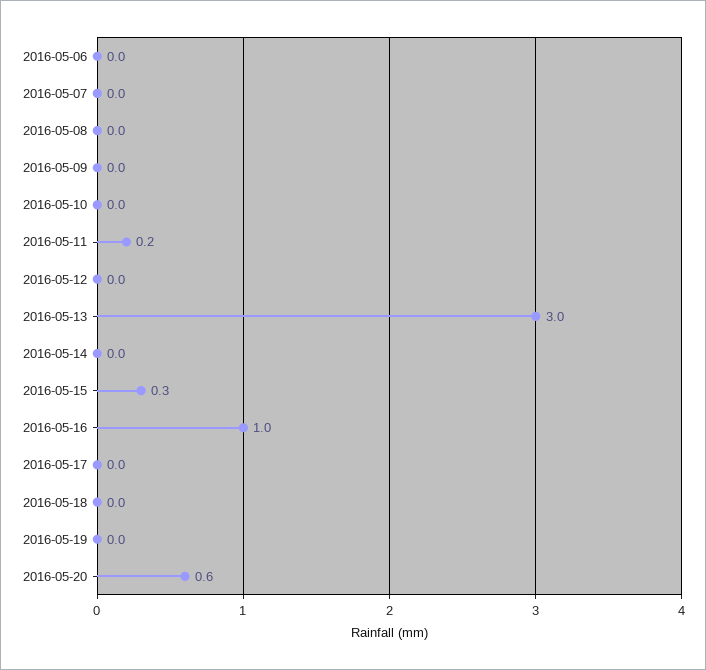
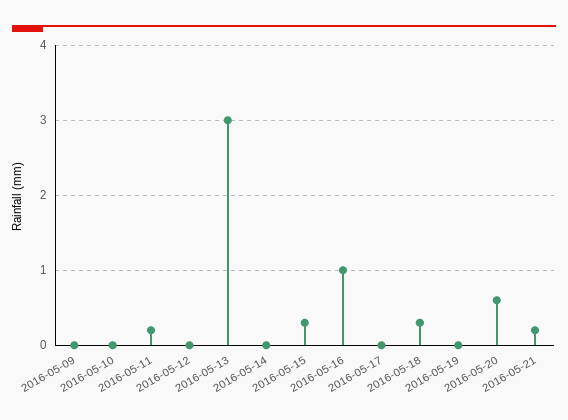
2016-05-06: 0 -> none
2016-05-07: 0 -> none
2016-05-08: 0 -> none
2016-05-18: 0 -> 0.3
2016-05-21: none -> 0.2

